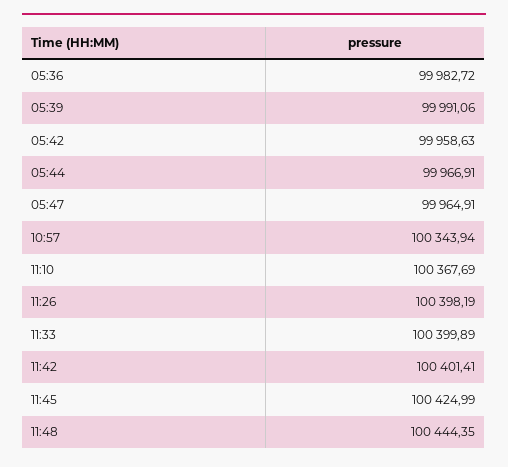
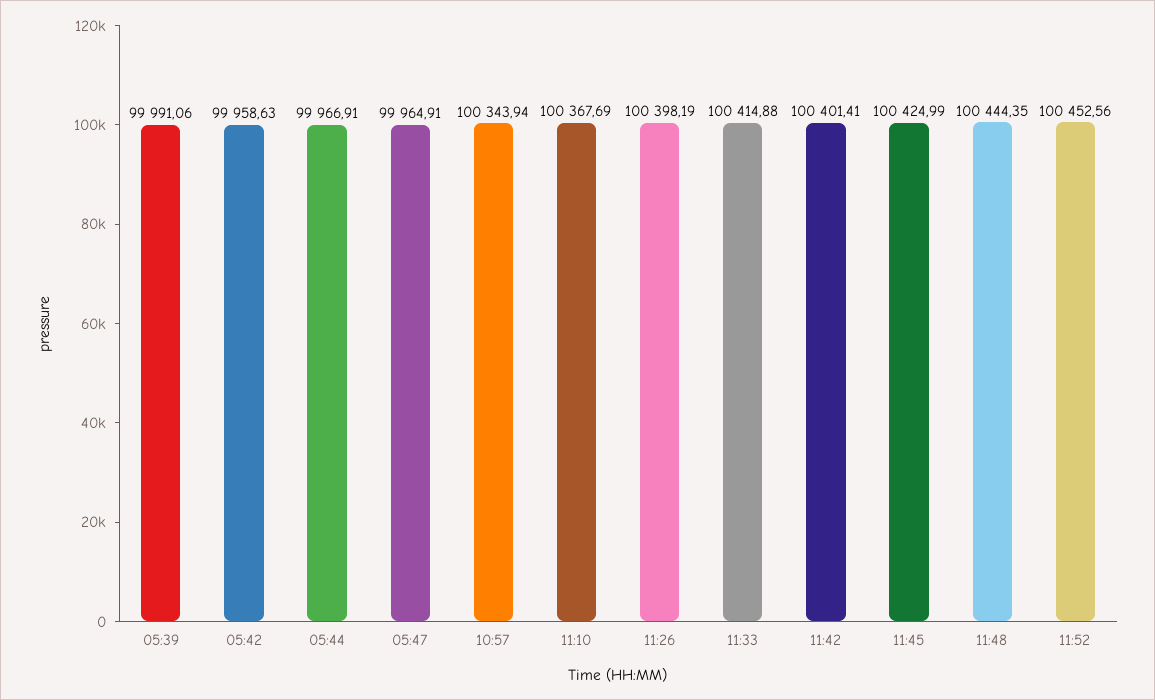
05:36: 99982.72 -> none
11:33: 100399.89 -> 100414.88
11:52: none -> 100452.56

